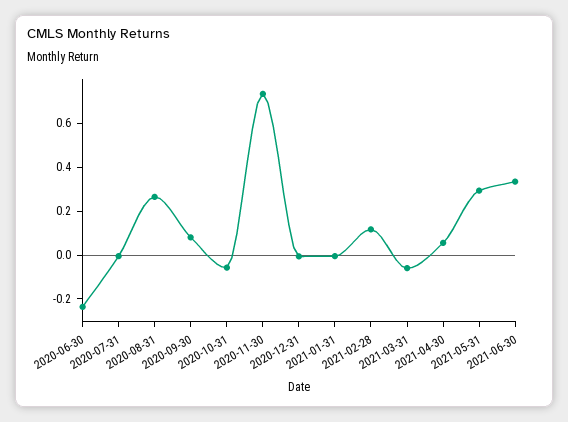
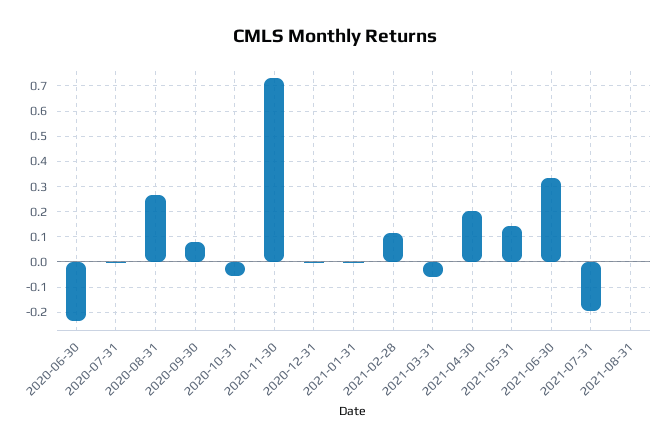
2021-04-30: 0.05 -> 0.2
2021-05-31: 0.3 -> 0.15
2021-07-31: none -> -0.2
2021-08-31: none -> 0

